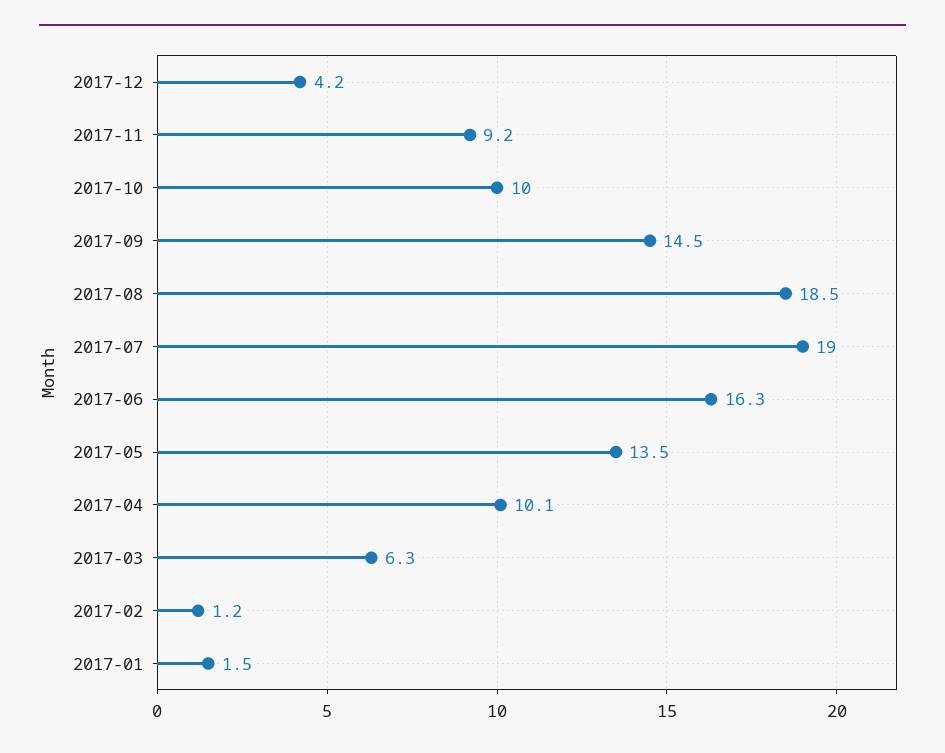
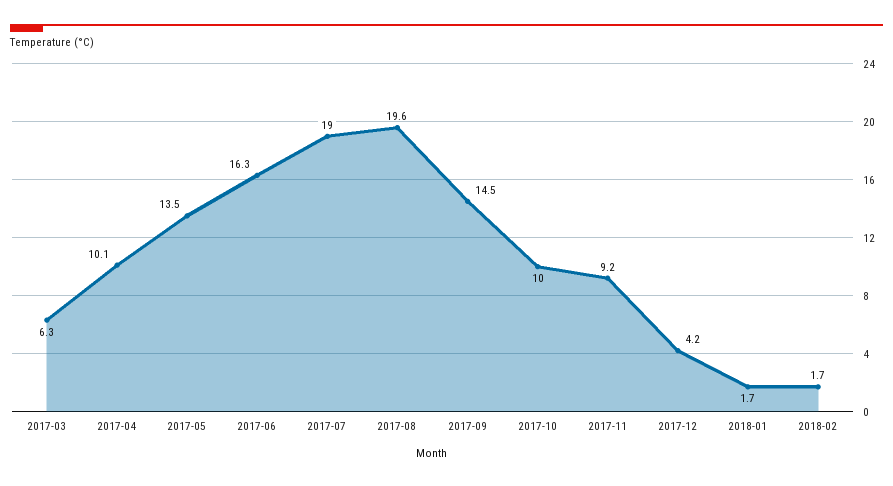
2017-08: 18.5 -> 19.6
2017-02: 1.2 -> none
2017-01: 1.5 -> none
2018-01: none -> 1.7
2018-02: none -> 1.7

